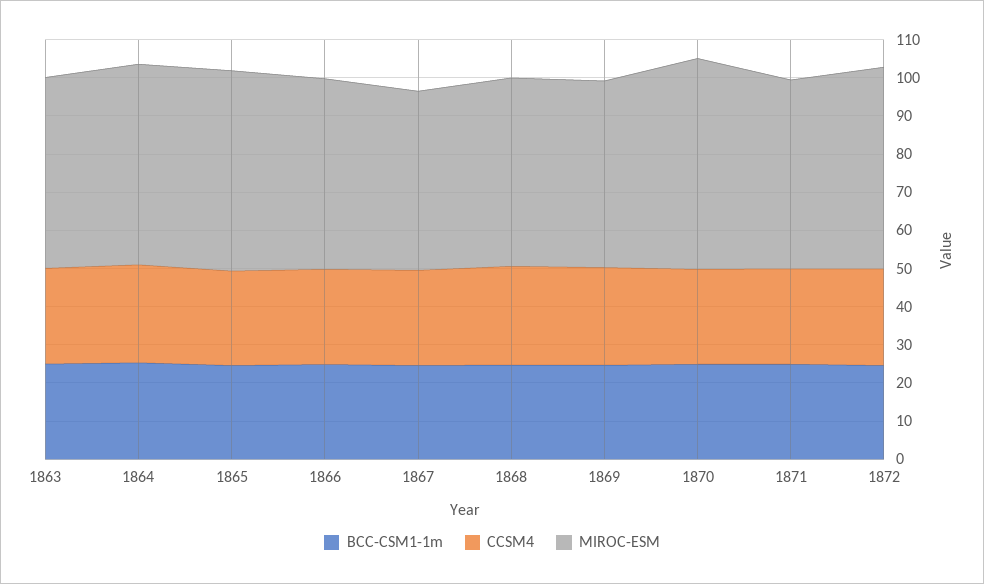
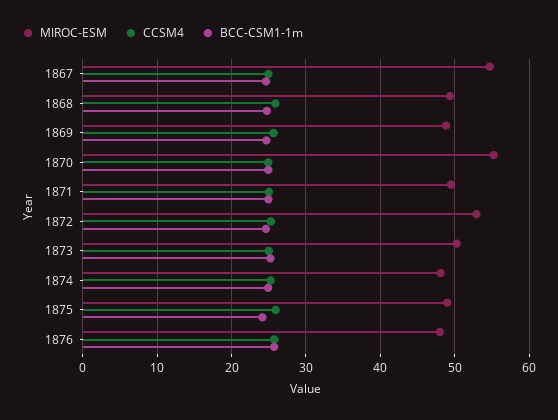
BCC-CSM1-1m, 1863: 25 -> none
CCSM4, 1863: 25 -> none
MIROC-ESM, 1863: 50 -> none
BCC-CSM1-1m, 1864: 25 -> none
CCSM4, 1864: 25 -> none
MIROC-ESM, 1864: 52.5 -> none
BCC-CSM1-1m, 1865: 25 -> none
CCSM4, 1865: 25 -> none
MIROC-ESM, 1865: 52.5 -> none
BCC-CSM1-1m, 1866: 25 -> none
CCSM4, 1866: 25 -> none
MIROC-ESM, 1866: 50 -> none
MIROC-ESM, 1867: 47.5 -> 55
MIROC-ESM, 1873: none -> 50
CCSM4, 1873: none -> 25
BCC-CSM1-1m, 1873: none -> 25
MIROC-ESM, 1874: none -> 48
CCSM4, 1874: none -> 25
BCC-CSM1-1m, 1874: none -> 25
MIROC-ESM, 1875: none -> 49
CCSM4, 1875: none -> 26
BCC-CSM1-1m, 1875: none -> 24
MIROC-ESM, 1876: none -> 48
CCSM4, 1876: none -> 26
BCC-CSM1-1m, 1876: none -> 26

